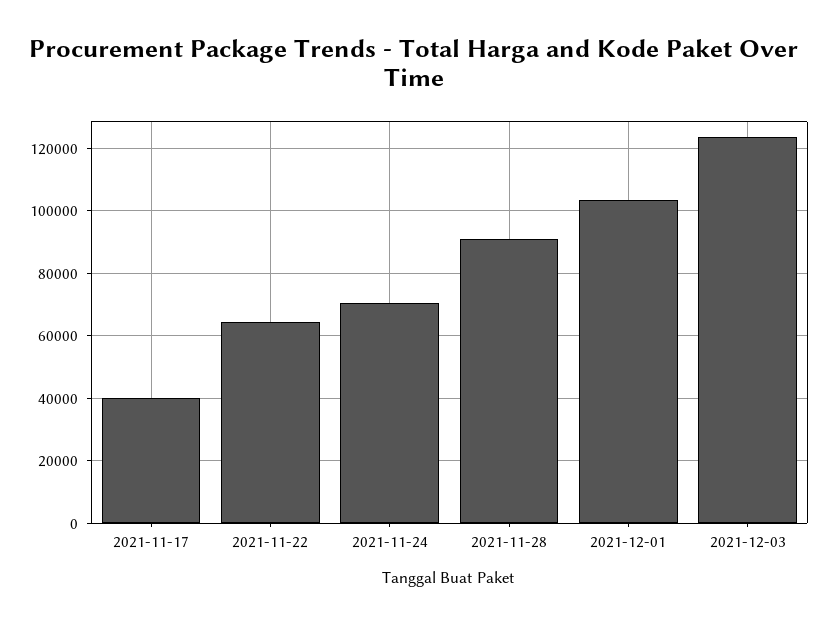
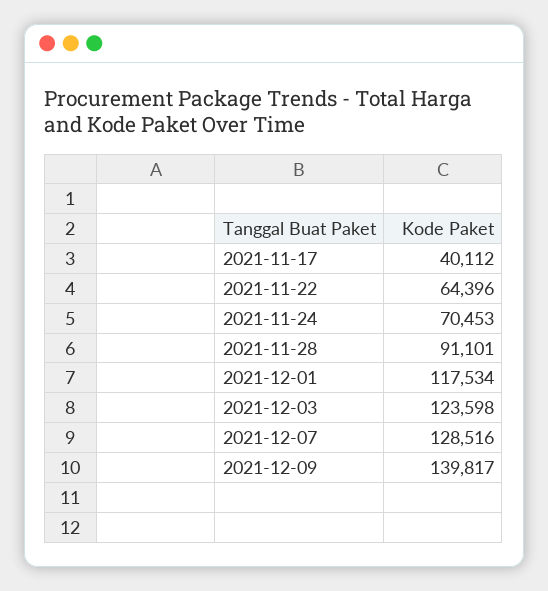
2021-12-01: 104000 -> 117534
2021-12-07: none -> 128516
2021-12-09: none -> 139817

